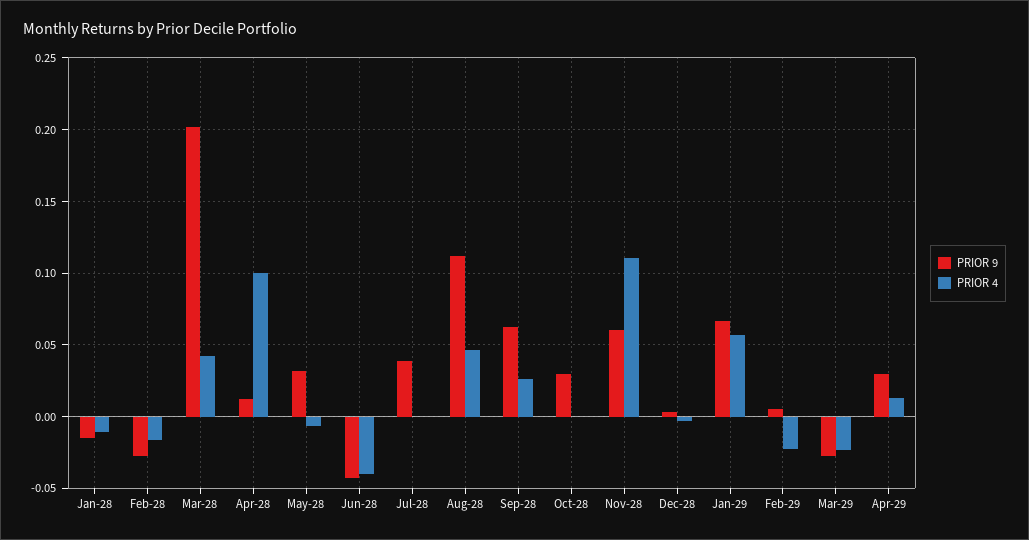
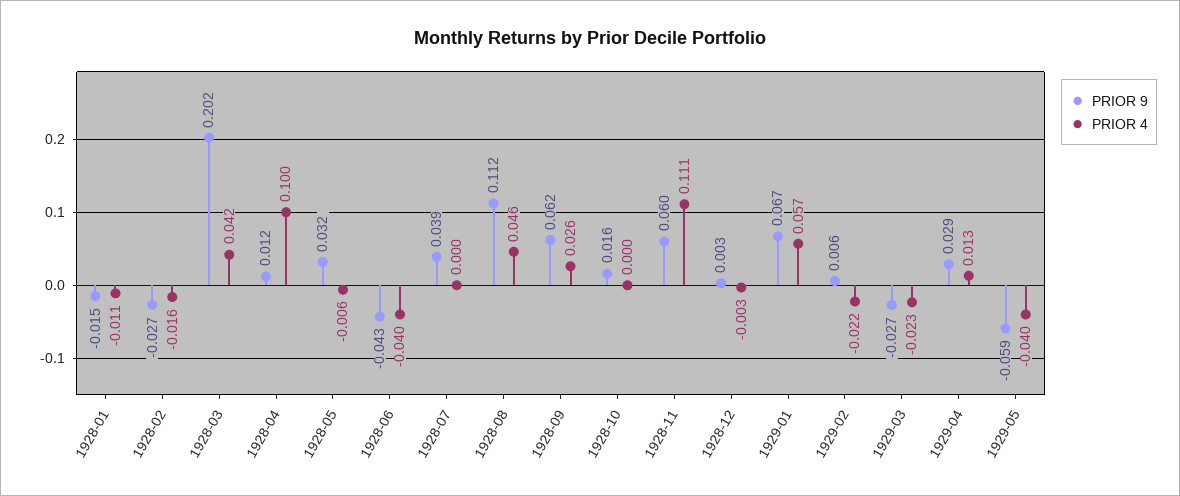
PRIOR 9, Oct-28: 0.03 -> 0.016
PRIOR 9, 1929-05: none -> -0.059
PRIOR 4, 1929-05: none -> -0.04

